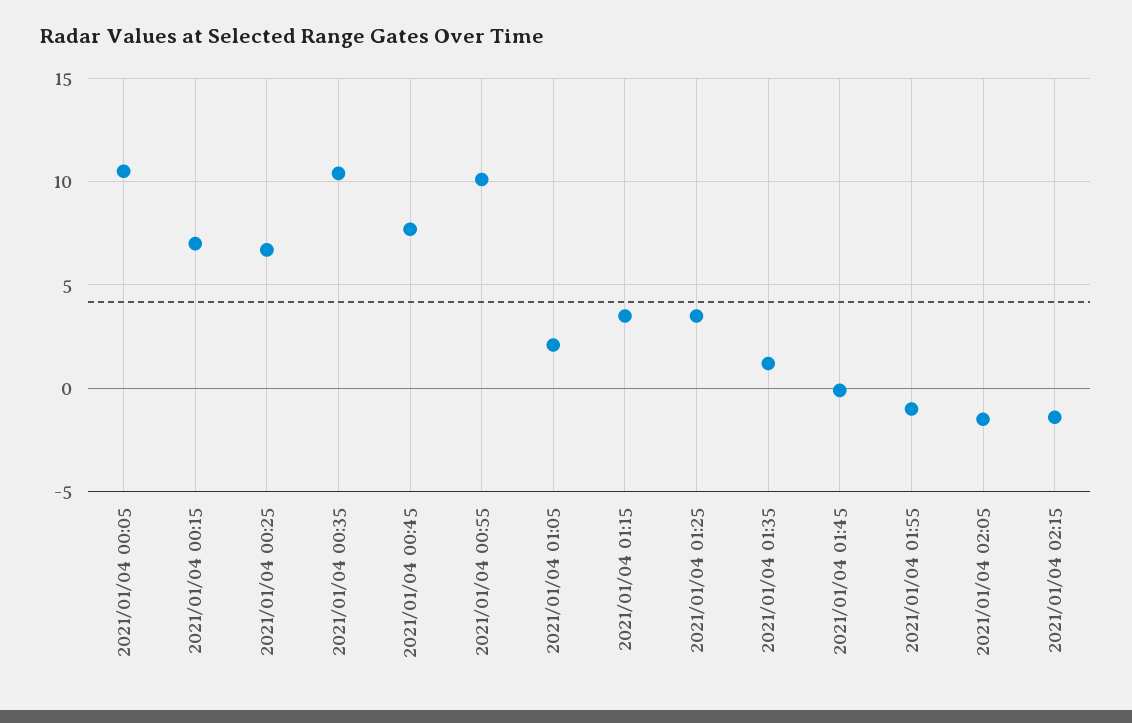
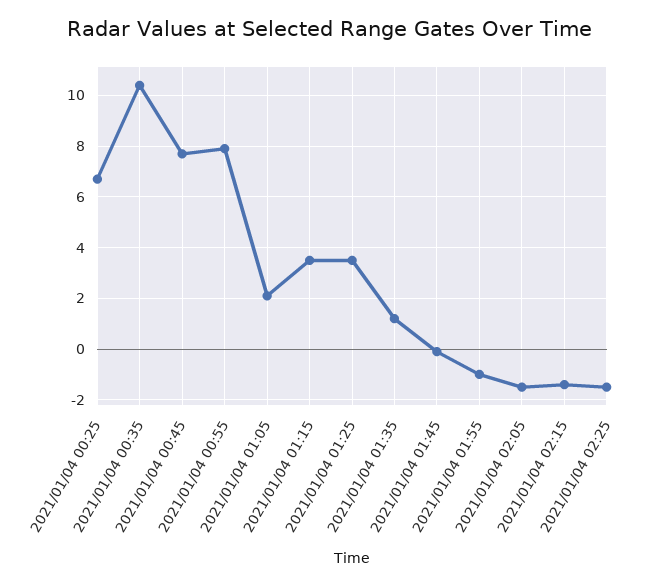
2021/01/04 00:05: 10.5 -> none
2021/01/04 00:15: 7 -> none
2021/01/04 00:55: 10 -> 8
2021/01/04 02:25: none -> -1.5

